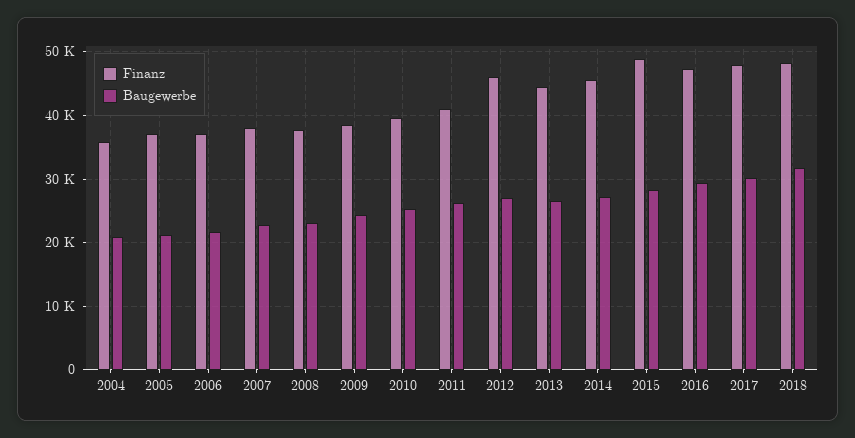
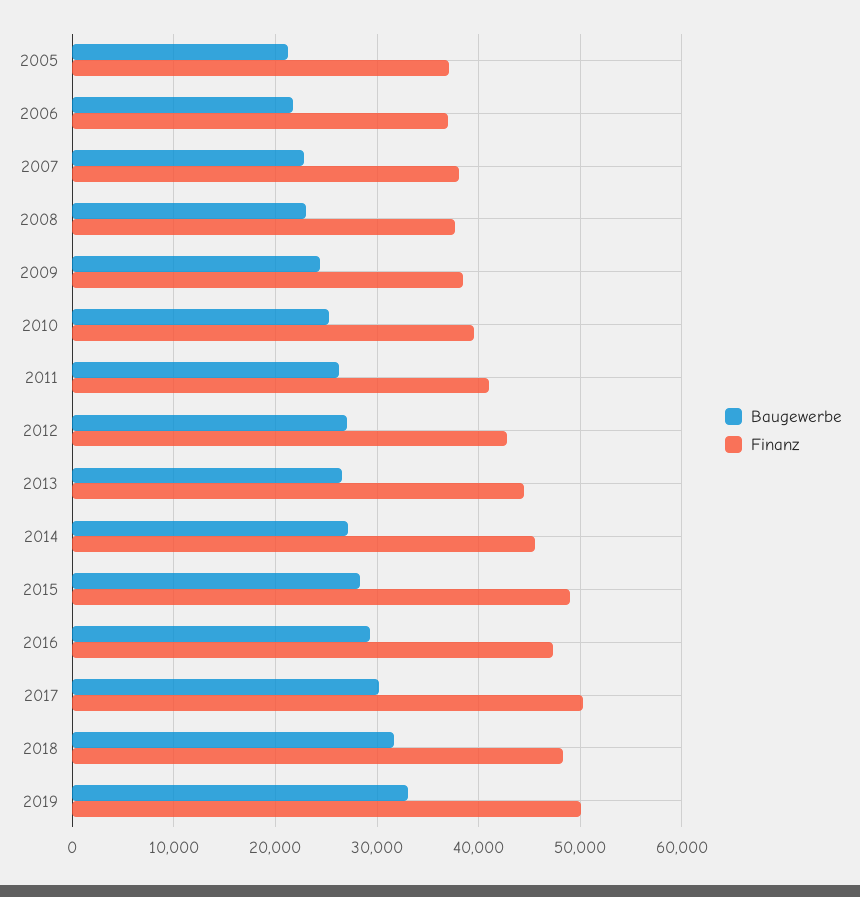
Finanz, 2004: 36000 -> none
Baugewerbe, 2004: 21000 -> none
Finanz, 2012: 46000 -> 43000
Finanz, 2017: 48000 -> 50000
Baugewerbe, 2019: none -> 33000
Finanz, 2019: none -> 50000

